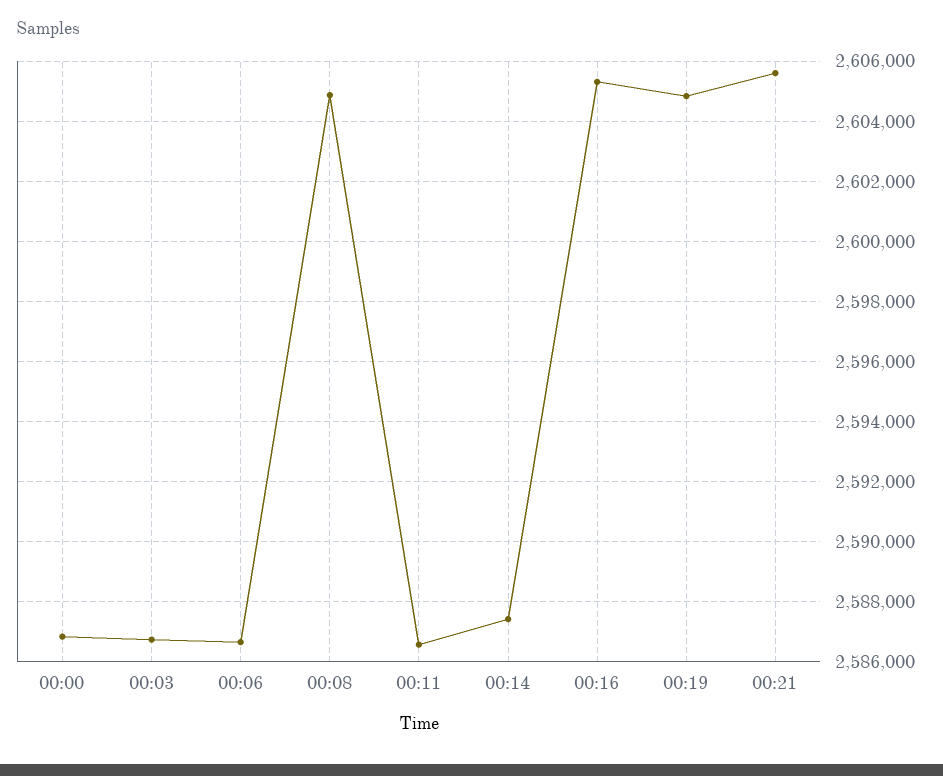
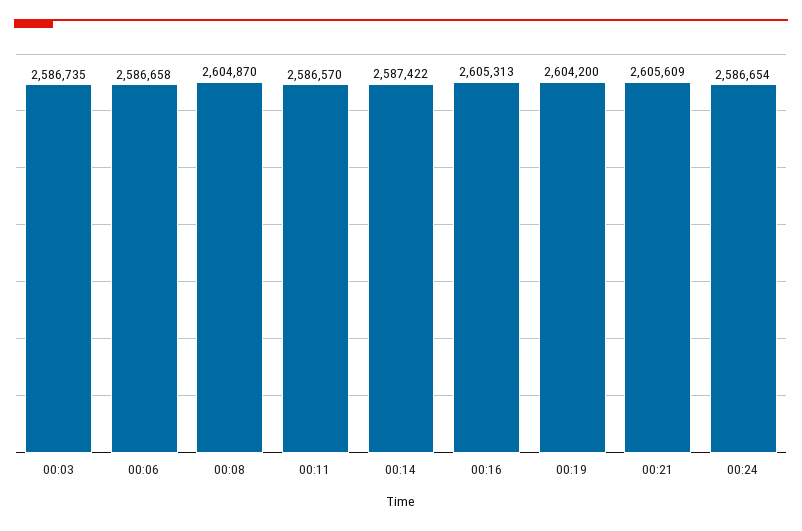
00:00: 2586800 -> none
00:19: 2604800 -> 2604200
00:24: none -> 2586654

